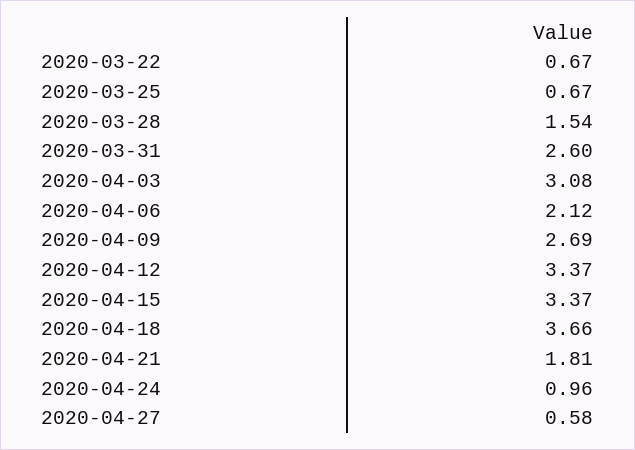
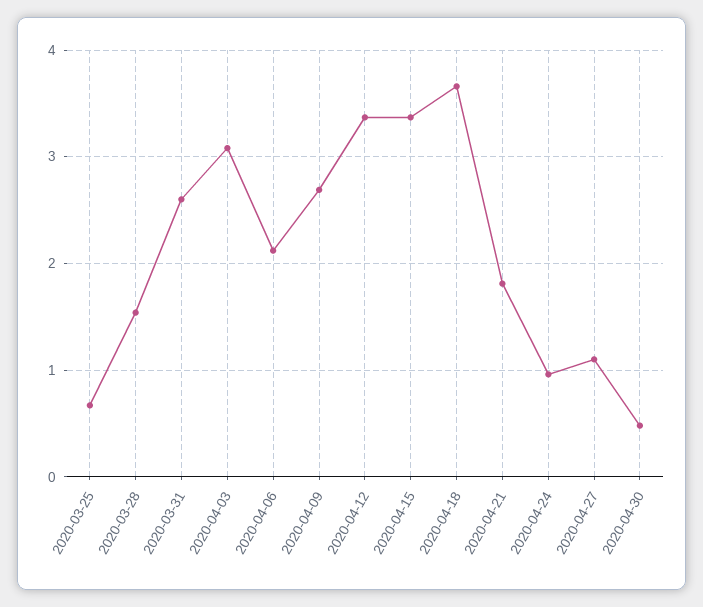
2020-03-22: 0.67 -> none
2020-04-27: 0.58 -> 1.1
2020-04-30: none -> 0.5

